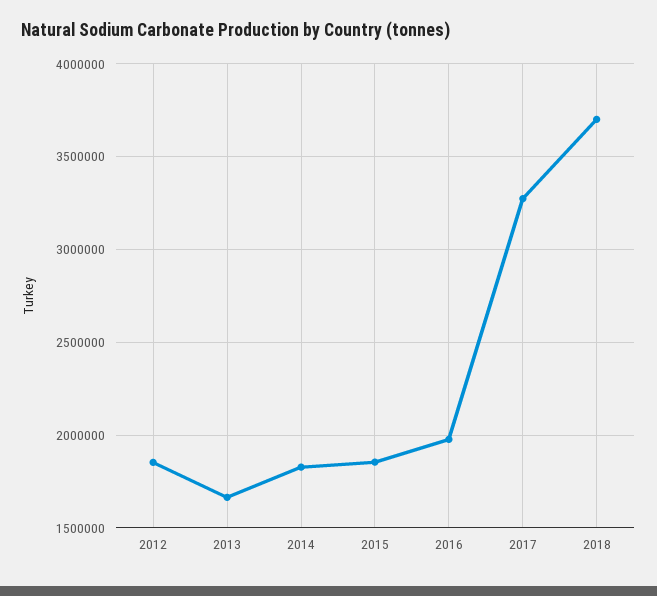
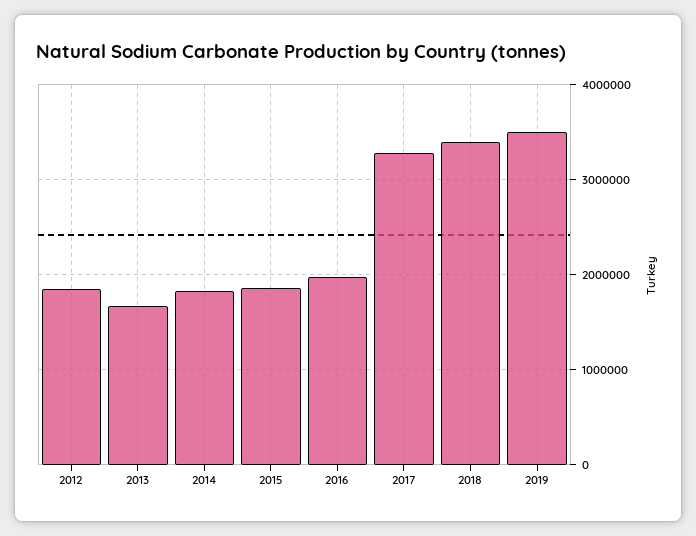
2018: 3700000 -> 3400000
2019: none -> 3500000

